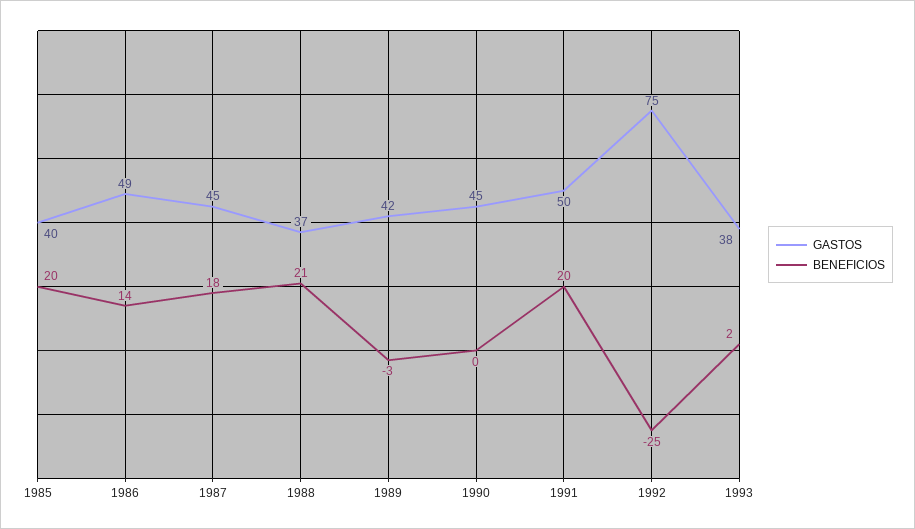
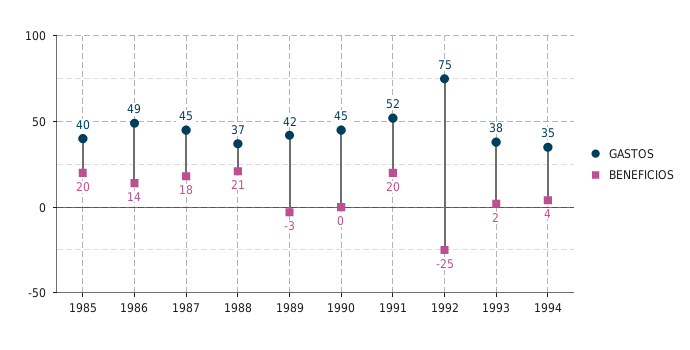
GASTOS, 1991: 50 -> 52
GASTOS, 1994: none -> 35
BENEFICIOS, 1994: none -> 4

